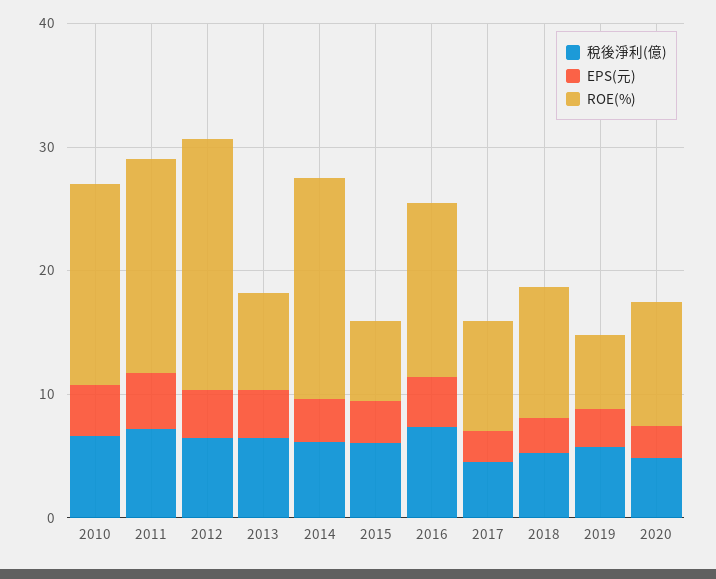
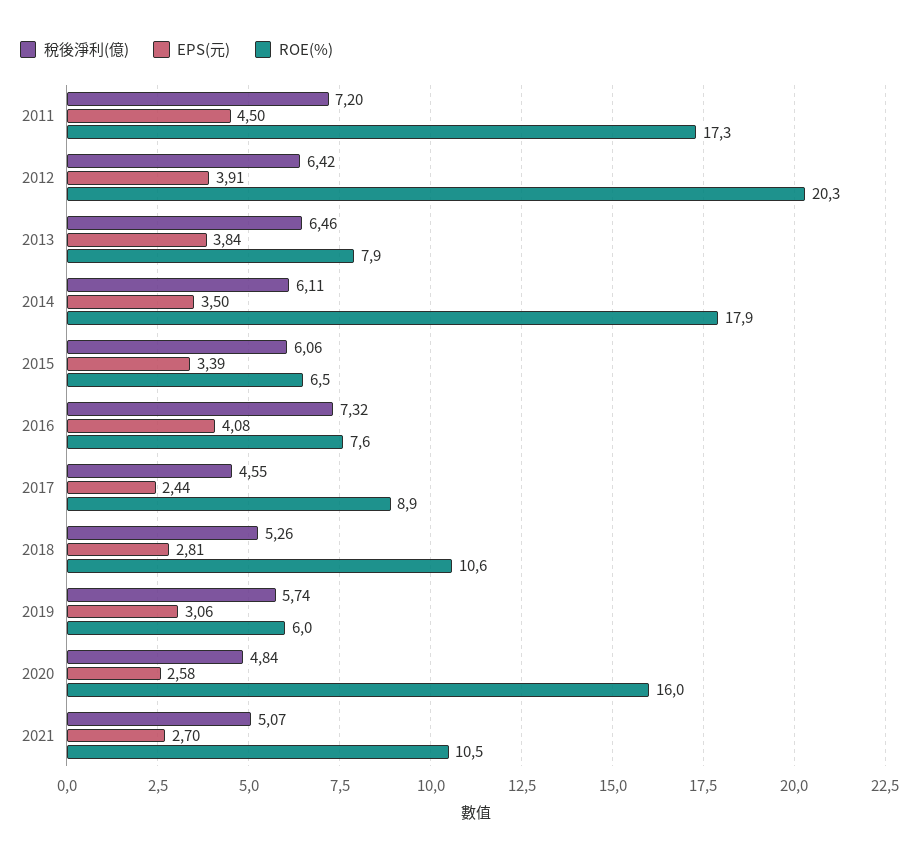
稅後淨利(億), 2010: 6 -> none
EPS(元), 2010: 4 -> none
ROE(%), 2010: 16 -> none
ROE(%), 2016: 14 -> 7.6
ROE(%), 2020: 10 -> 16
稅後淨利(億), 2021: none -> 5.07
EPS(元), 2021: none -> 2.7
ROE(%), 2021: none -> 10.5

